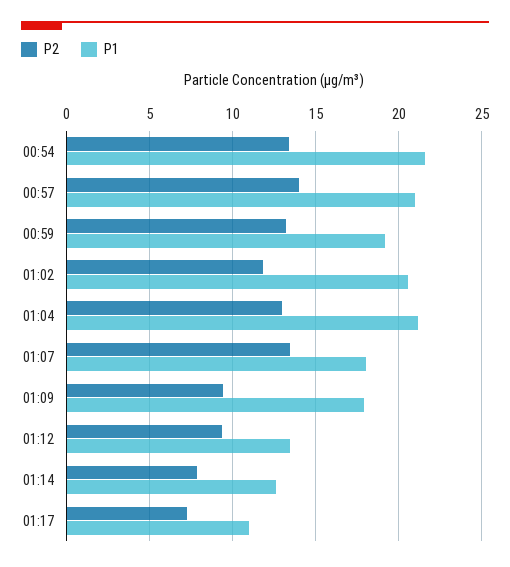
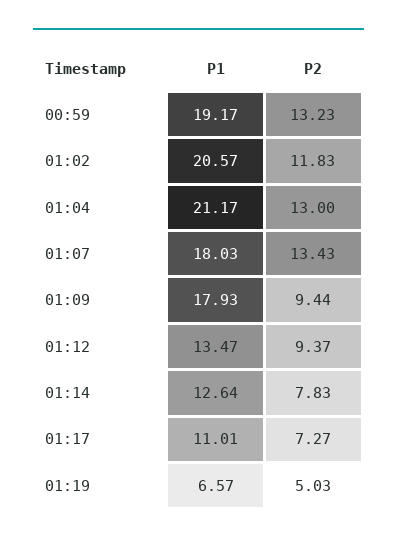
P2, 00:54: 13.5 -> none
P1, 00:54: 21.5 -> none
P2, 00:57: 14 -> none
P1, 00:57: 21 -> none
P1, 01:19: none -> 6.57
P2, 01:19: none -> 5.03

